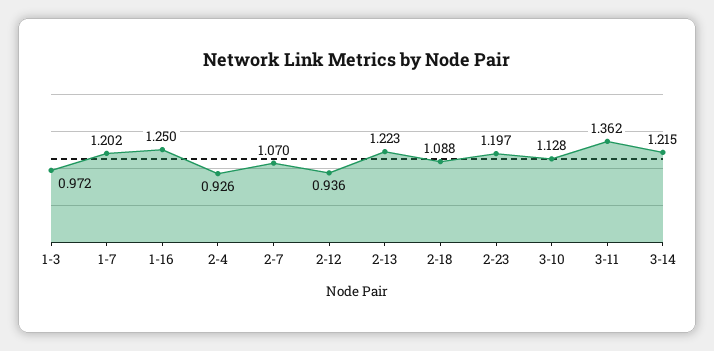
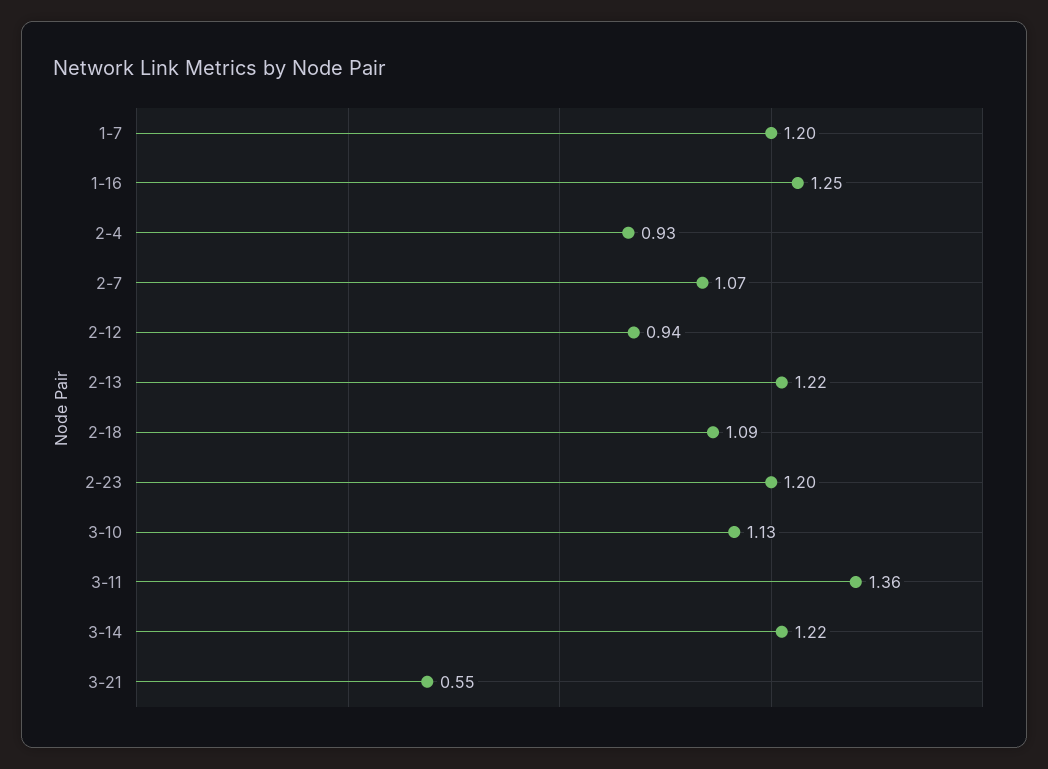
1-3: 0.972 -> none
3-21: none -> 0.55

